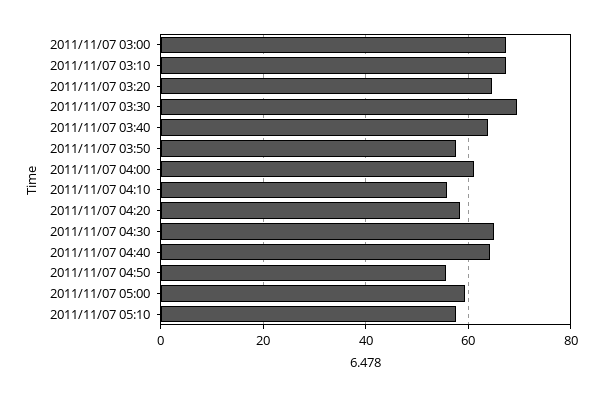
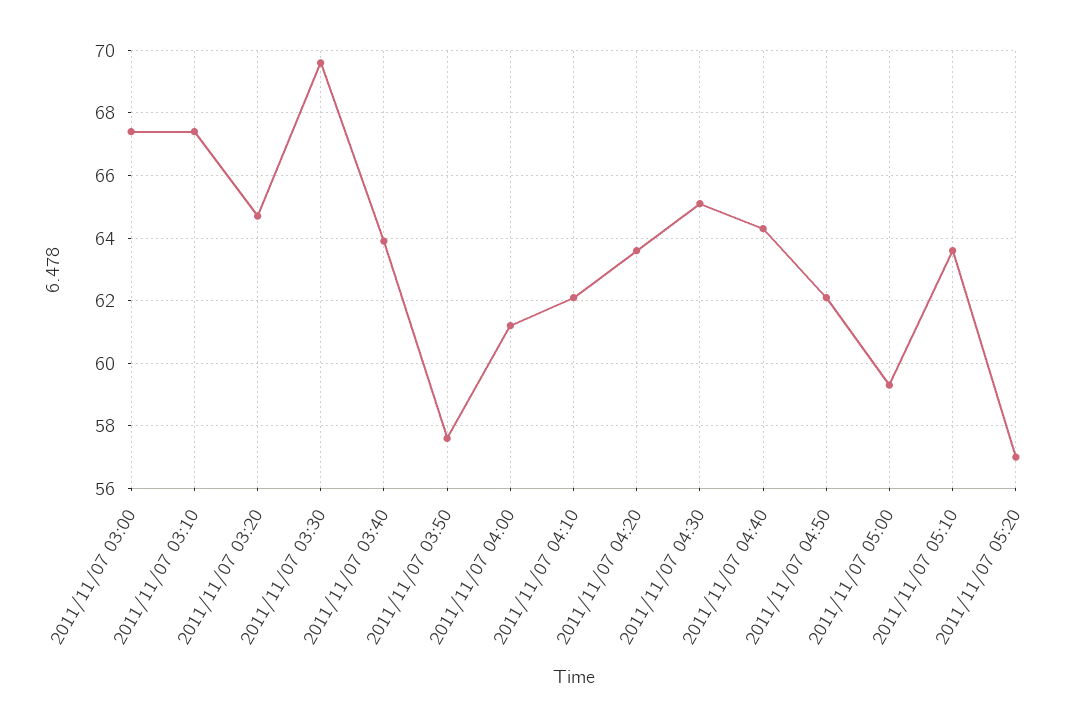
2011/11/07 04:10: 56 -> 62
2011/11/07 04:20: 58 -> 63.5
2011/11/07 04:50: 56 -> 62
2011/11/07 05:10: 58 -> 63.5
2011/11/07 05:20: none -> 57

